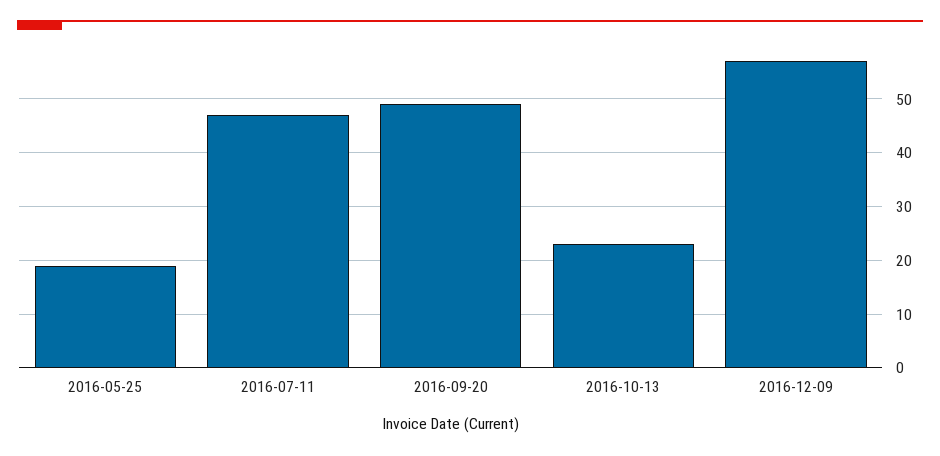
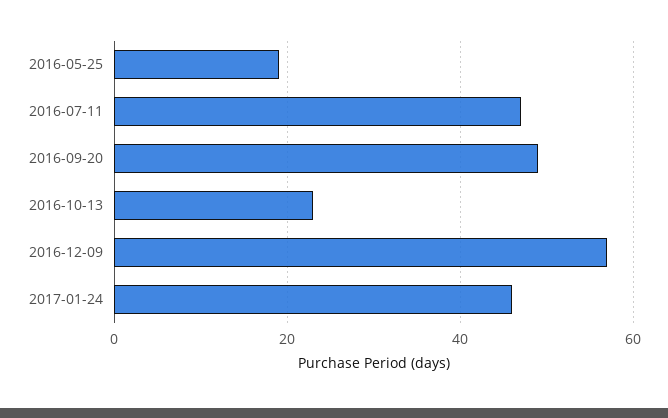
2017-01-24: none -> 45

